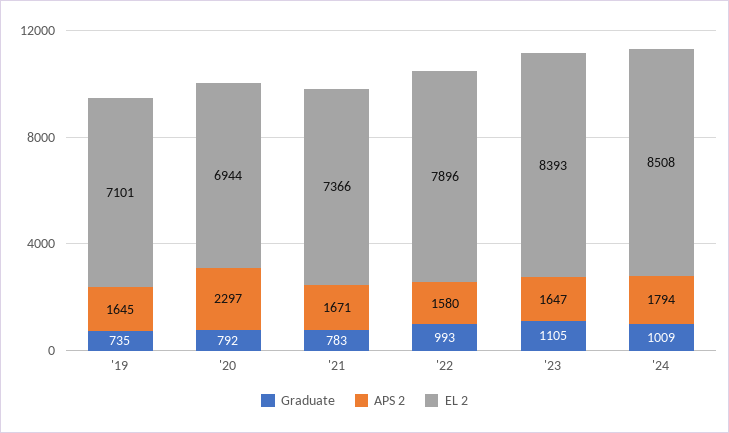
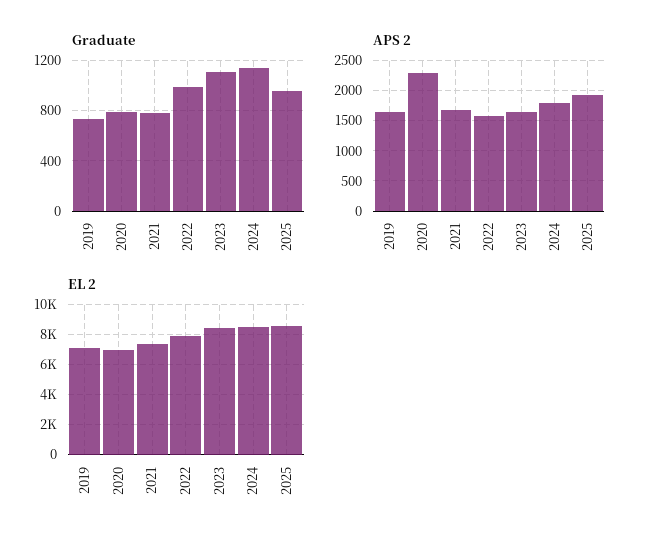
Graduate, '24: 1009 -> 1150
Graduate, 2025: none -> 950
APS 2, 2025: none -> 1900
EL 2, 2025: none -> 8500

